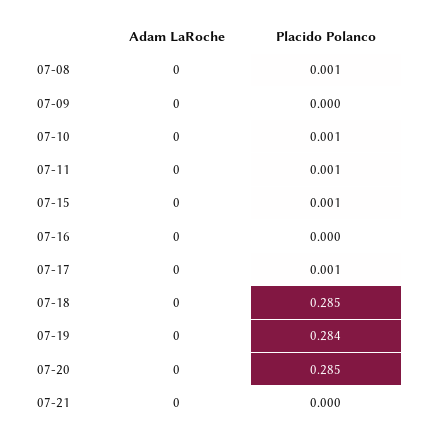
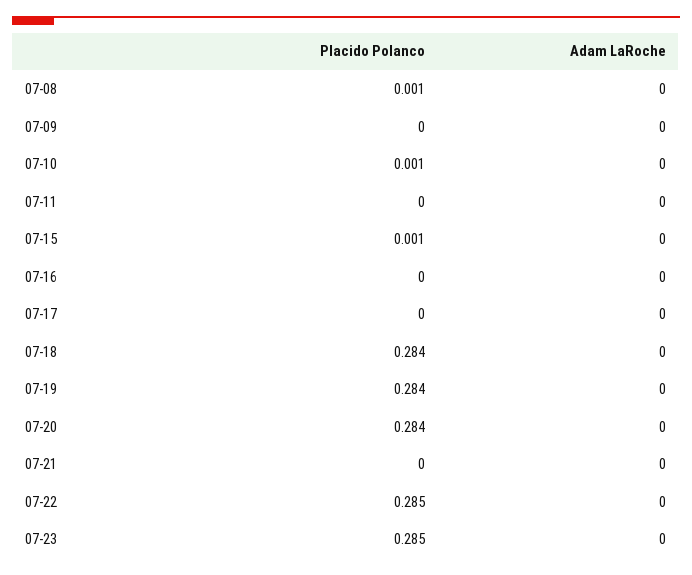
Placido Polanco, 07-11: 0.001 -> 0
Placido Polanco, 07-17: 0.001 -> 0
Placido Polanco, 07-18: 0.285 -> 0.284
Placido Polanco, 07-20: 0.285 -> 0.284
Placido Polanco, 07-22: none -> 0.285
Adam LaRoche, 07-22: none -> 0
Placido Polanco, 07-23: none -> 0.285
Adam LaRoche, 07-23: none -> 0

